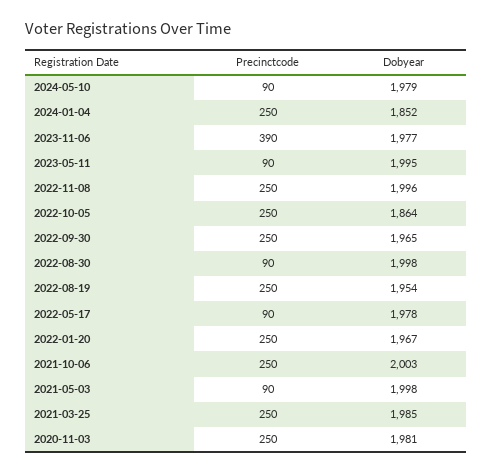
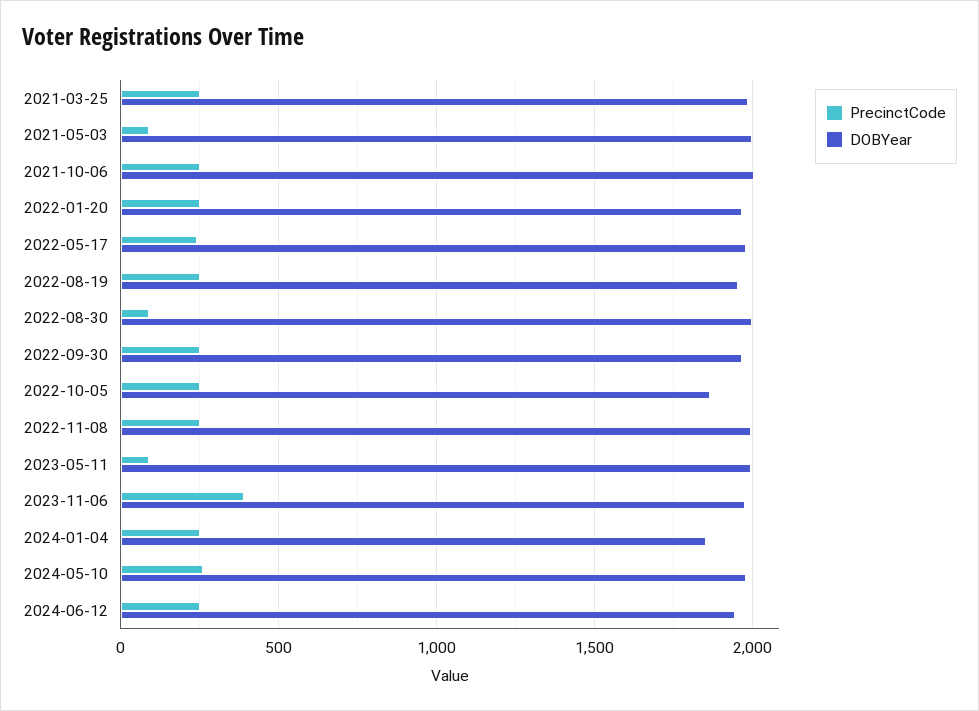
Precinctcode, 2024-05-10: 90 -> 250
Precinctcode, 2022-05-17: 90 -> 250
Precinctcode, 2020-11-03: 250 -> none
Dobyear, 2020-11-03: 1981 -> none
Precinctcode, 2024-06-12: none -> 250
Dobyear, 2024-06-12: none -> 1950

